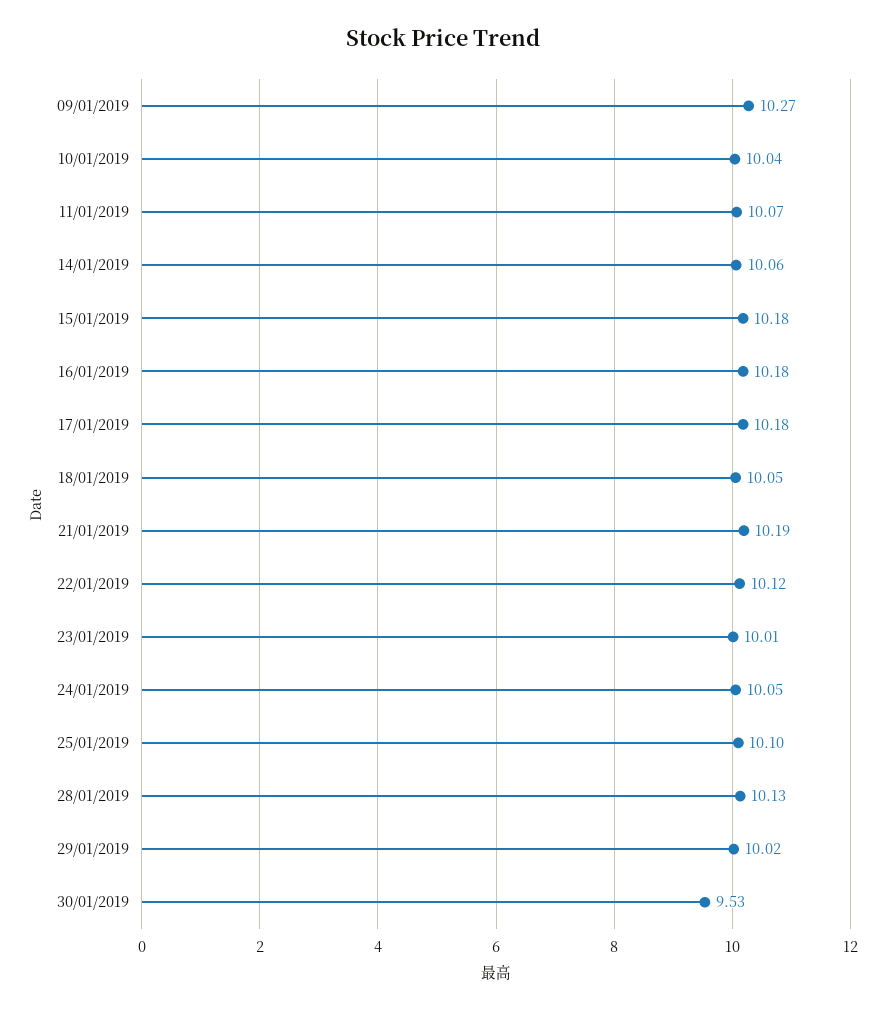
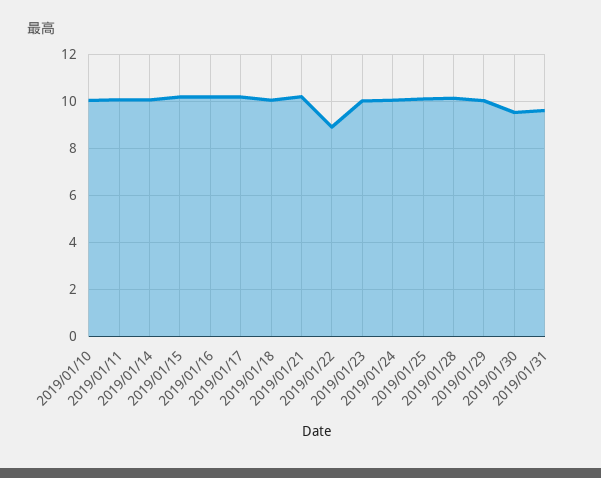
09/01/2019: 10.27 -> none
22/01/2019: 10.12 -> 9
2019/01/31: none -> 9.5

